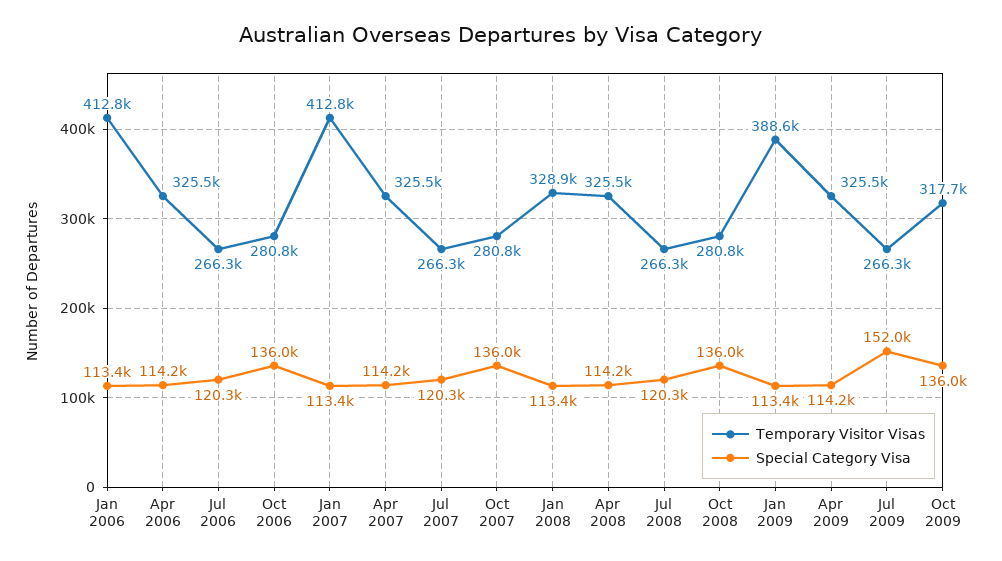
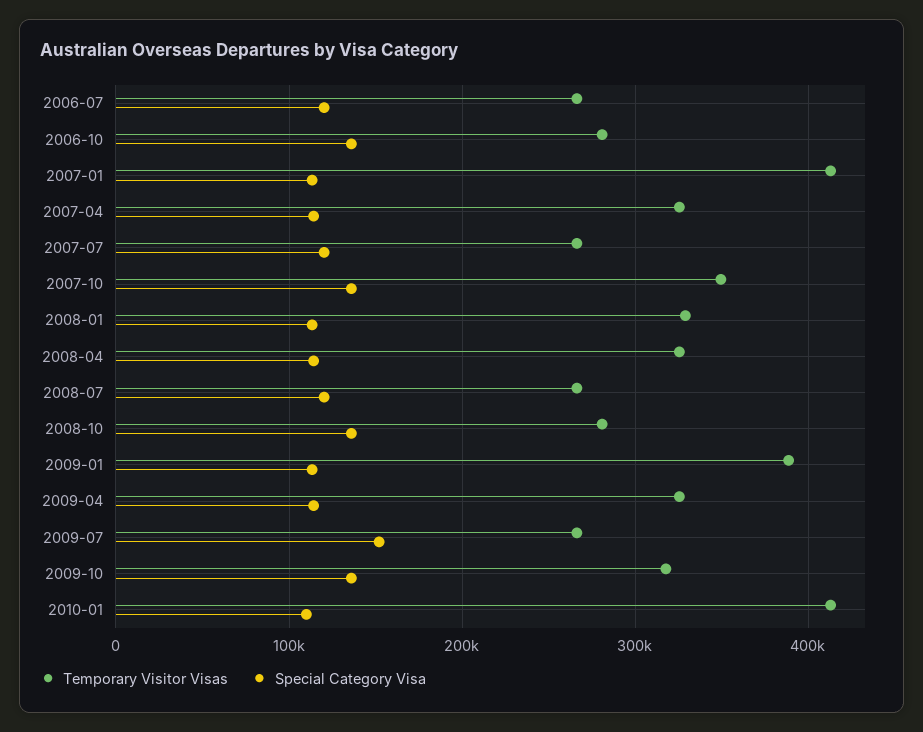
Temporary Visitor Visas, Jan 2006: 412800 -> none
Special Category Visa, Jan 2006: 113400 -> none
Temporary Visitor Visas, Apr 2006: 325500 -> none
Special Category Visa, Apr 2006: 114200 -> none
Temporary Visitor Visas, Oct 2007: 280800 -> 350000
Temporary Visitor Visas, 2010-01: none -> 410000
Special Category Visa, 2010-01: none -> 110000

